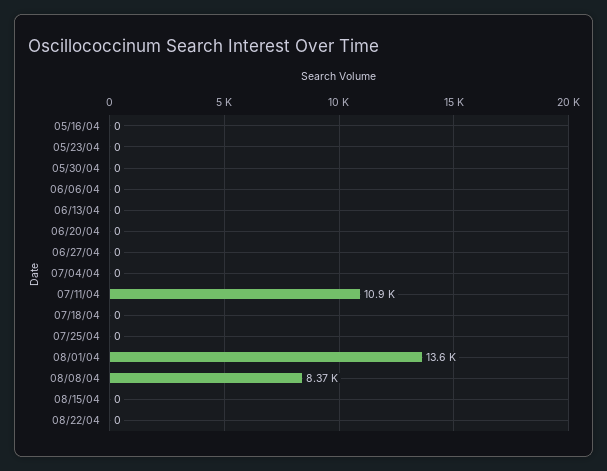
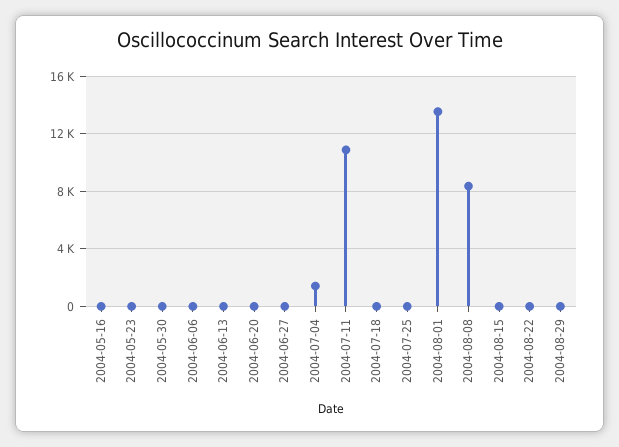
07/04/04: 0 -> 1500
2004-08-29: none -> 0

